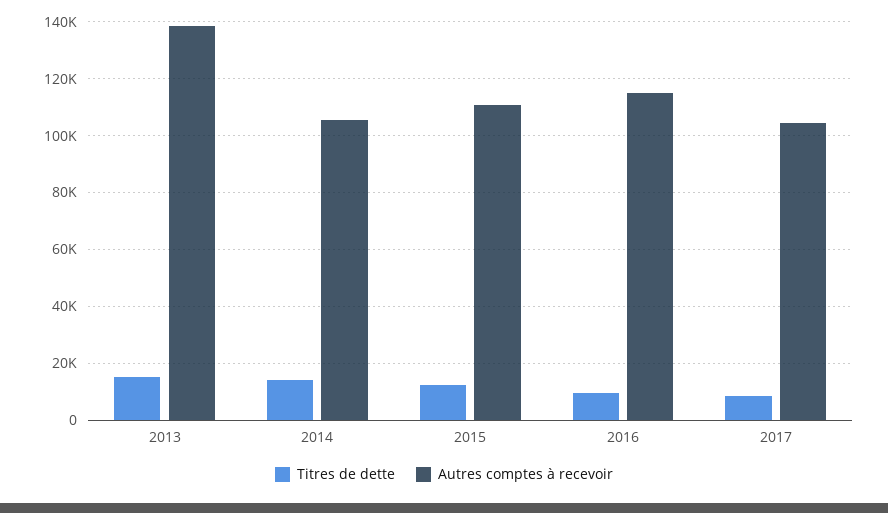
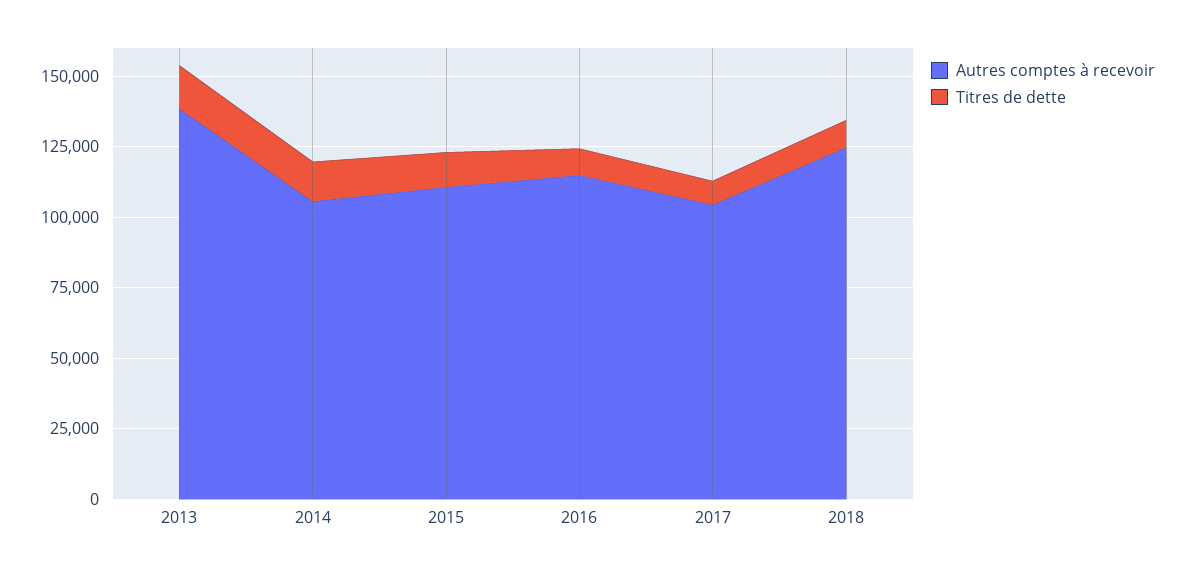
Autres comptes à recevoir, 2018: none -> 125000
Titres de dette, 2018: none -> 10000

